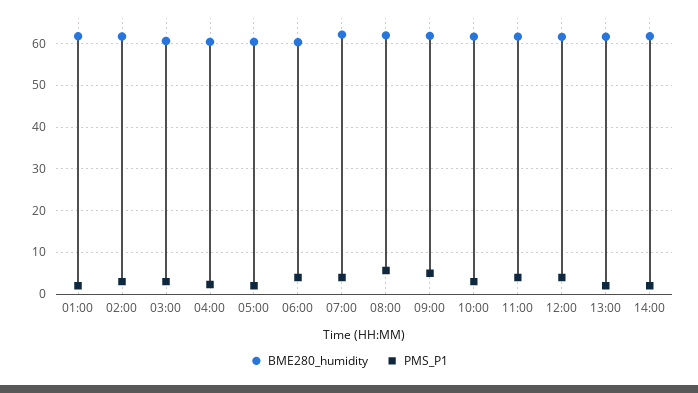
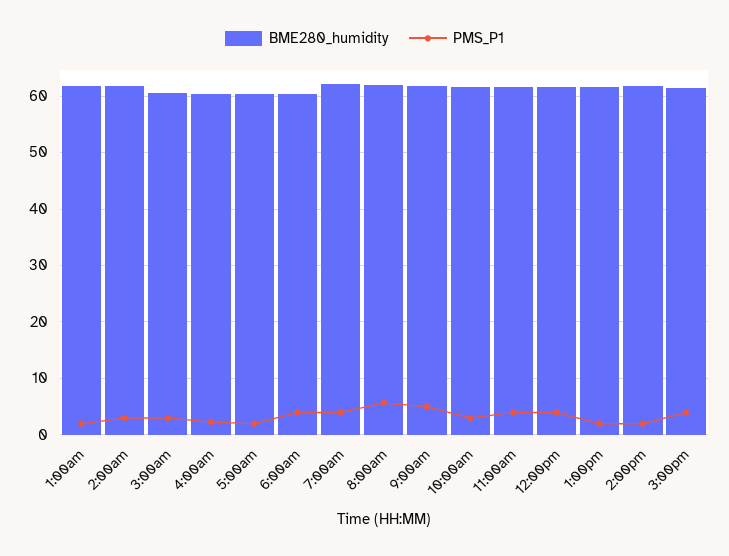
BME280_humidity, 3:00pm: none -> 62
PMS_P1, 3:00pm: none -> 4

